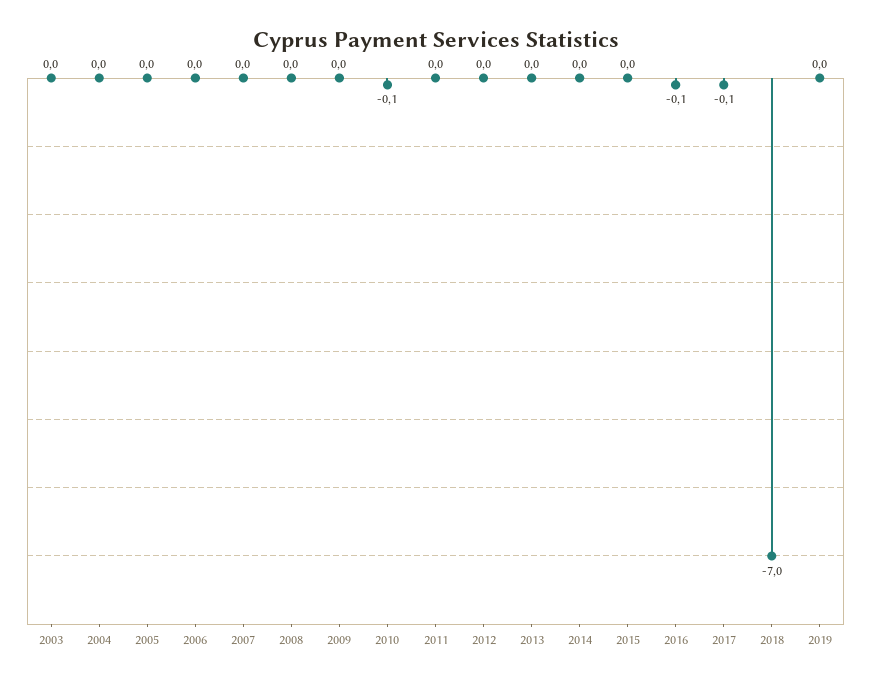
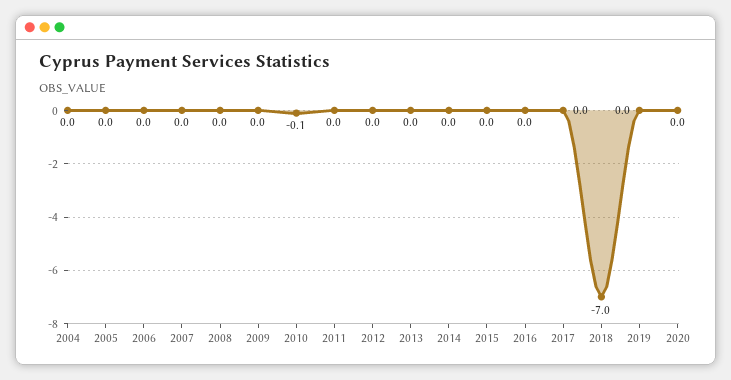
2003: 0 -> none
2016: -0.1 -> 0
2017: -0.1 -> 0
2020: none -> 0

